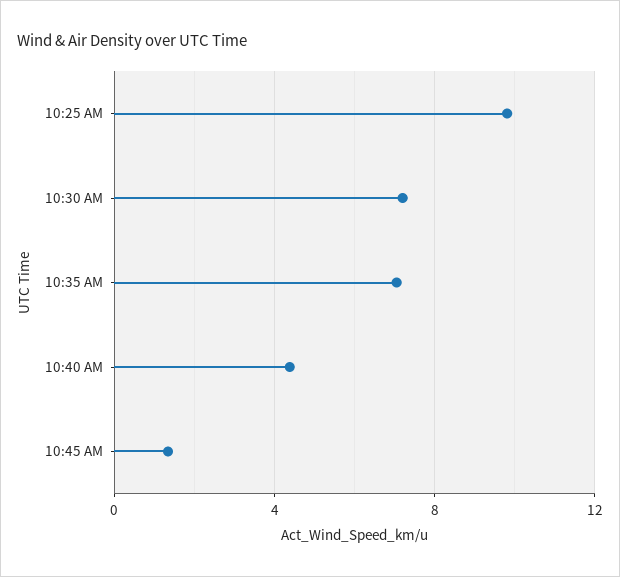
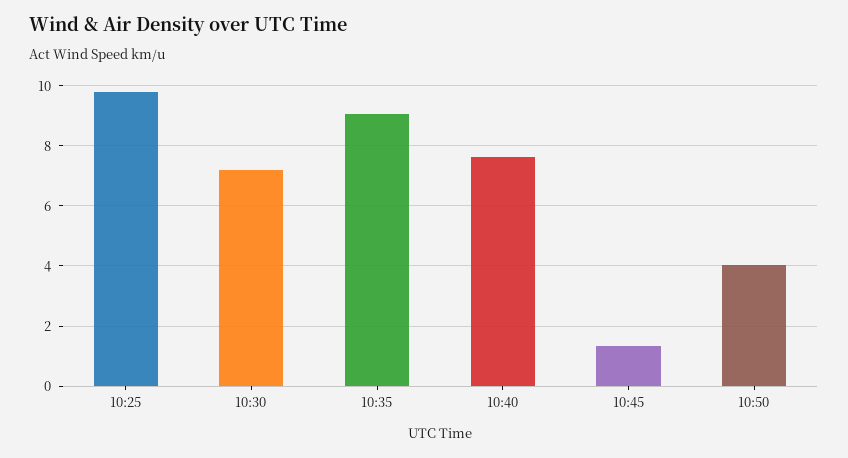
10:35 AM: 7 -> 9
10:40 AM: 4.5 -> 7.6
10:50: none -> 4

